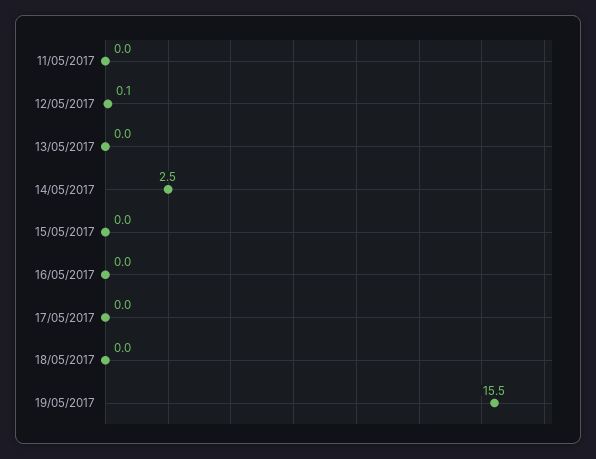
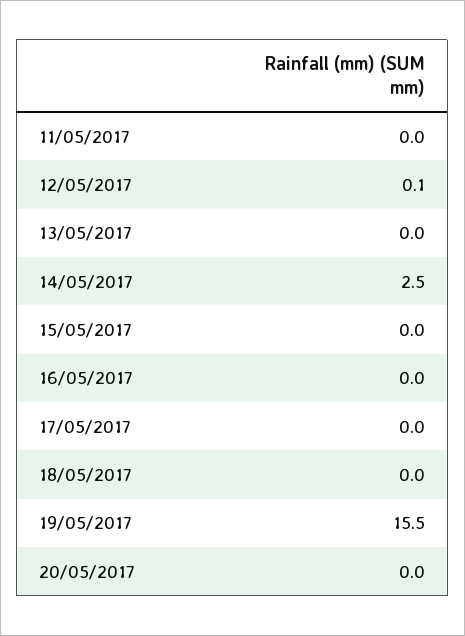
20/05/2017: none -> 0

